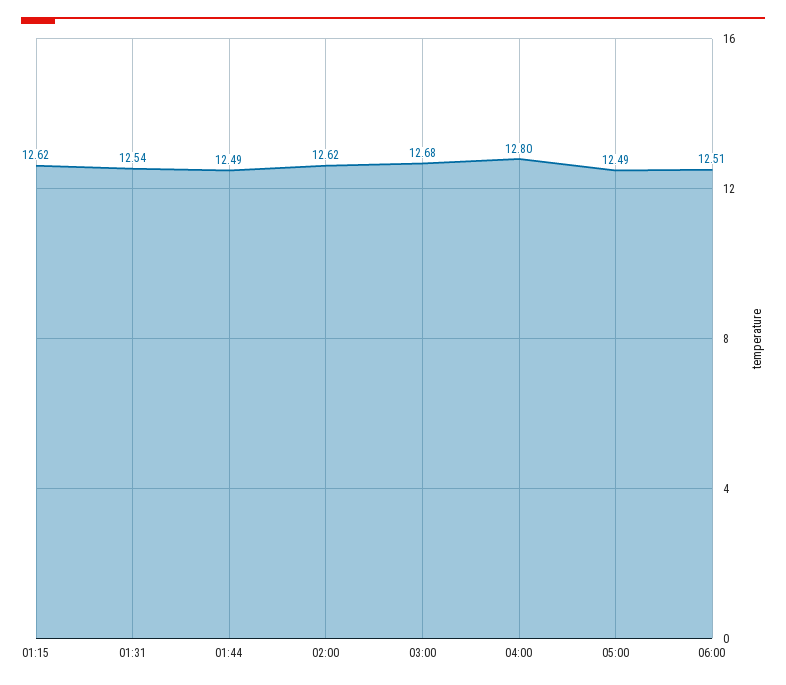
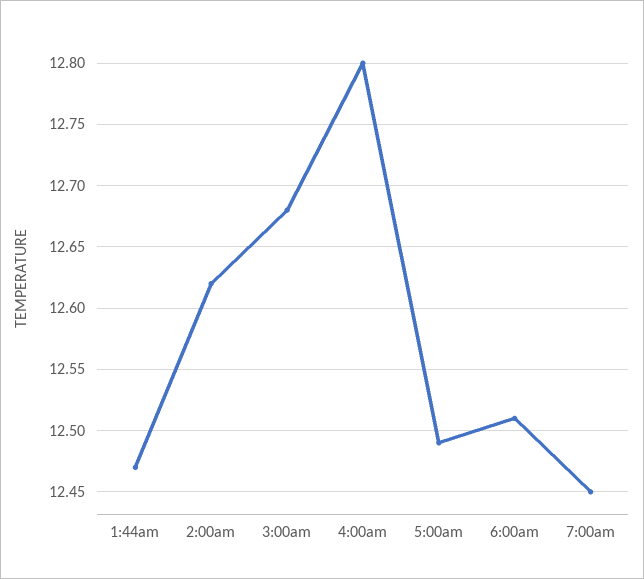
01:15: 12.62 -> none
01:31: 12.54 -> none
01:44: 12.49 -> 12.47
7:00am: none -> 12.45

